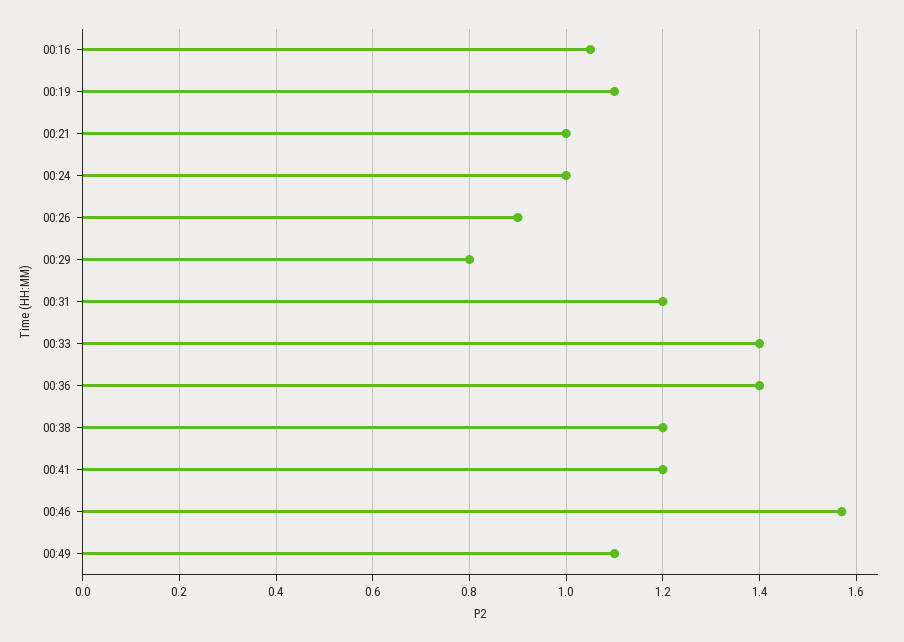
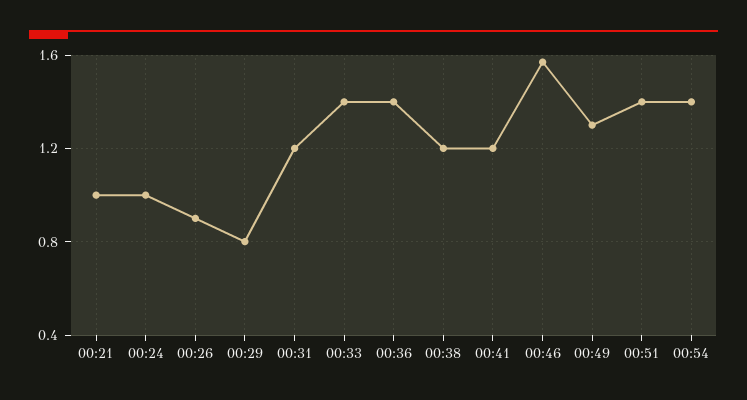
00:16: 1.05 -> none
00:19: 1.1 -> none
00:49: 1.1 -> 1.3
00:51: none -> 1.4
00:54: none -> 1.4

